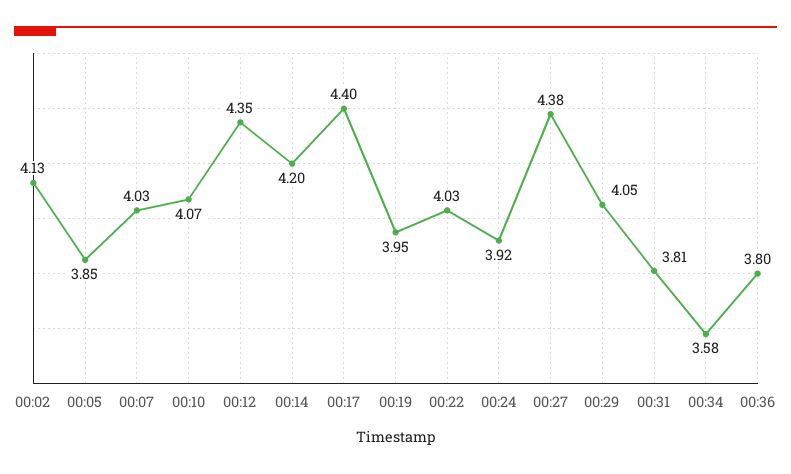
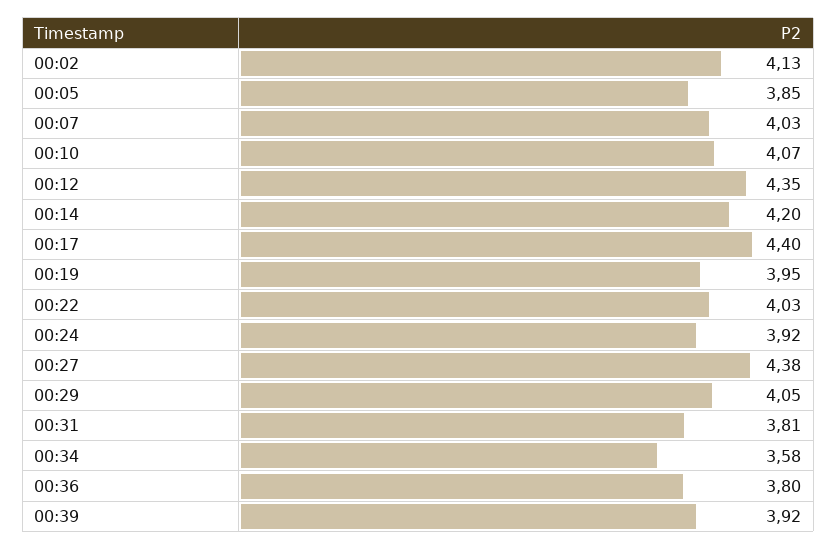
00:39: none -> 3.92

